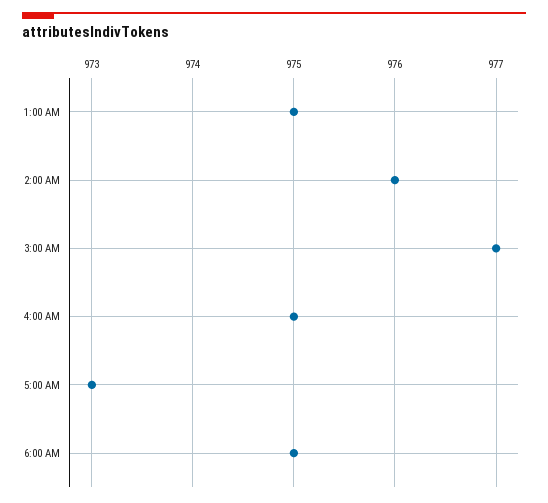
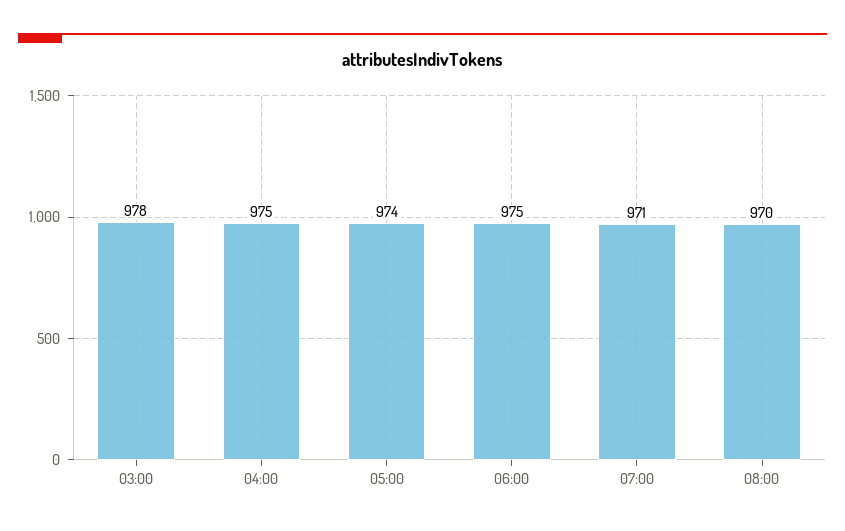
1:00 AM: 975 -> none
2:00 AM: 976 -> none
3:00 AM: 977 -> 978
5:00 AM: 973 -> 974
07:00: none -> 971
08:00: none -> 970

